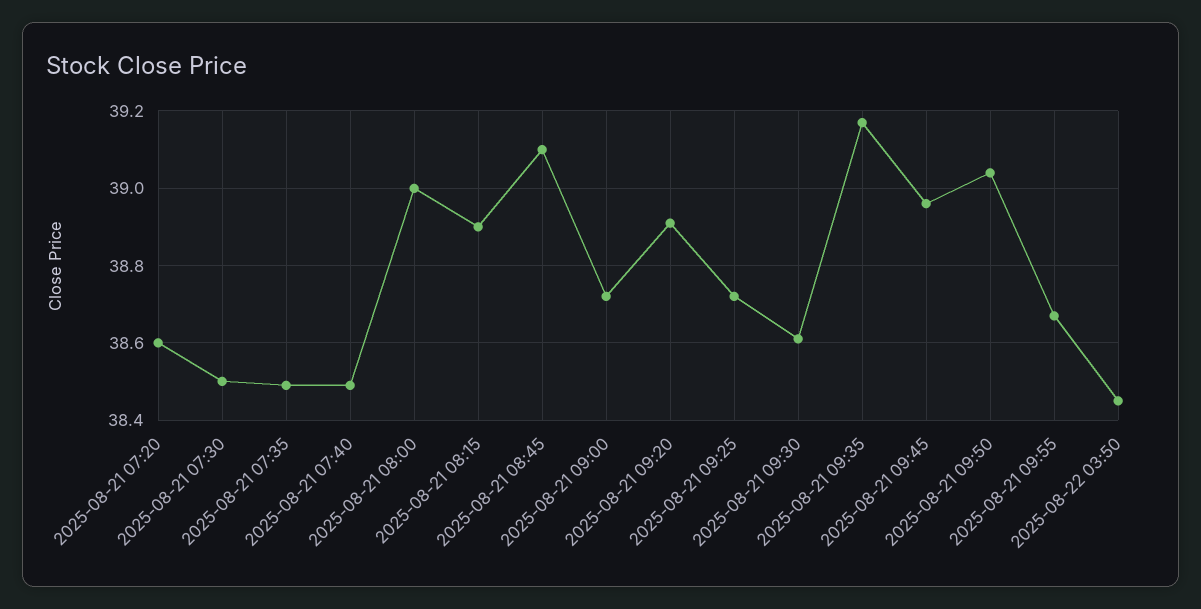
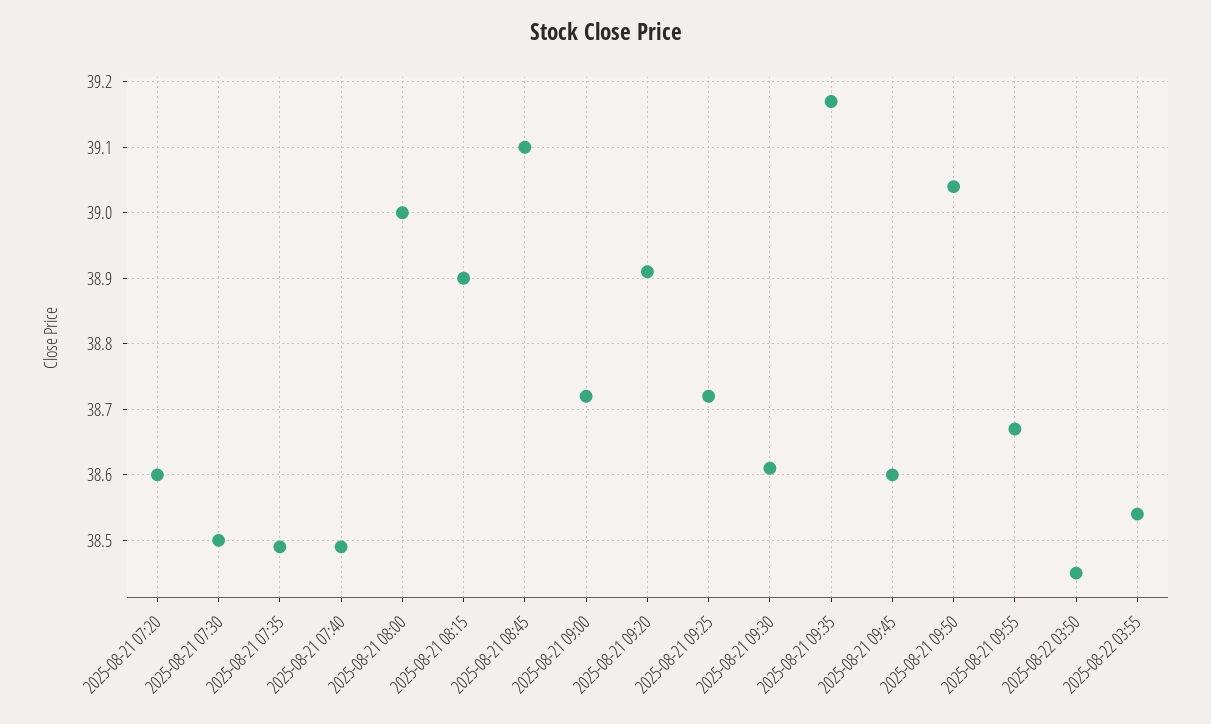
2025-08-21 09:45: 38.95 -> 38.6
2025-08-22 03:55: none -> 38.54

